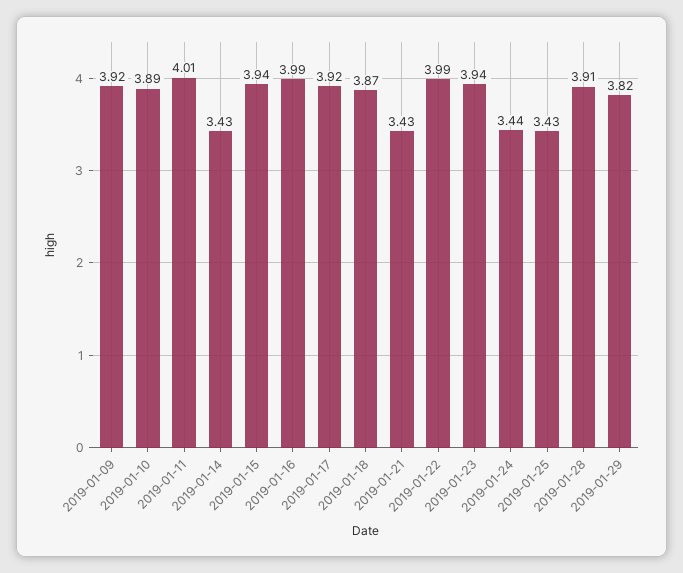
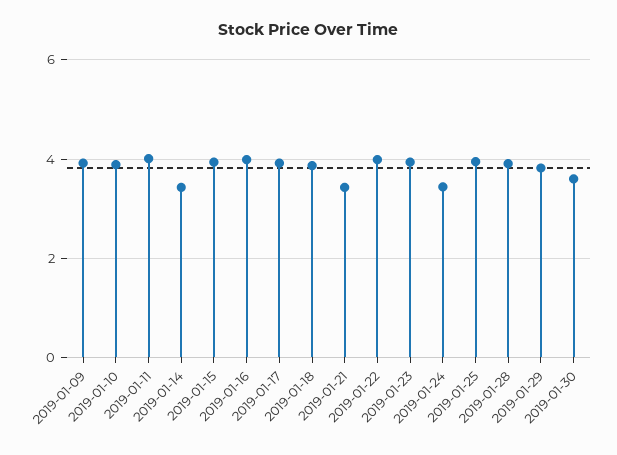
2019-01-25: 3.43 -> 4
2019-01-30: none -> 3.6

